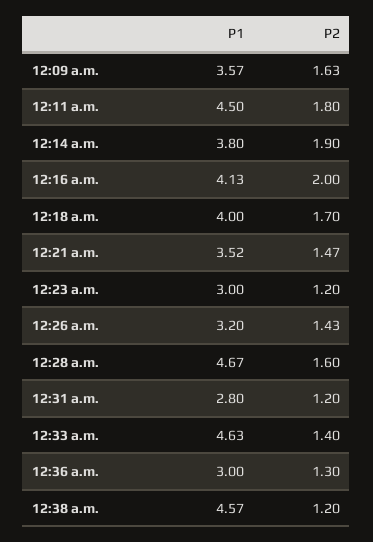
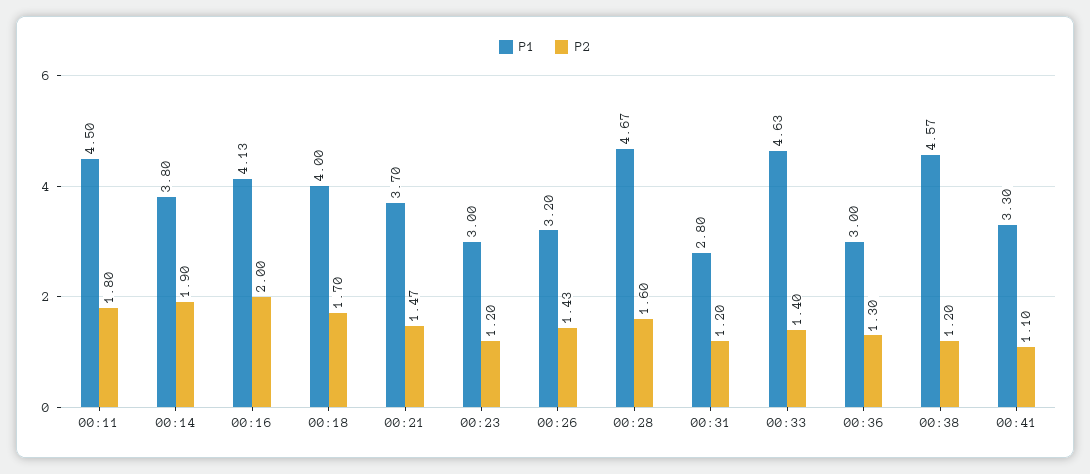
P1, 12:09 a.m.: 3.57 -> none
P2, 12:09 a.m.: 1.63 -> none
P1, 12:21 a.m.: 3.52 -> 3.7
P1, 00:41: none -> 3.3
P2, 00:41: none -> 1.1

